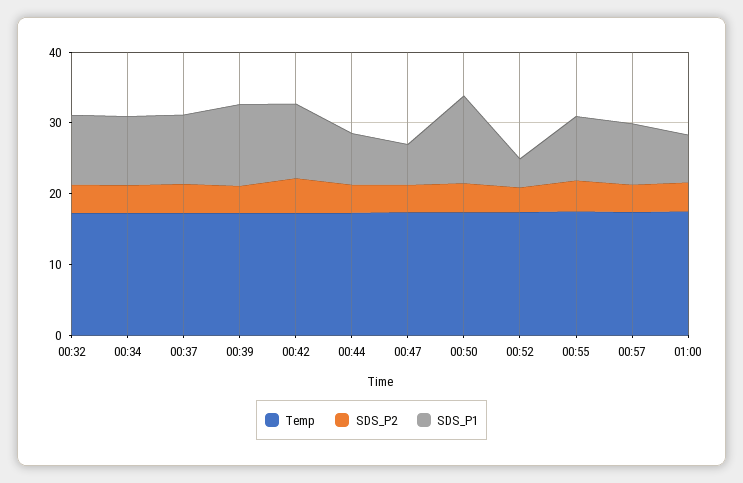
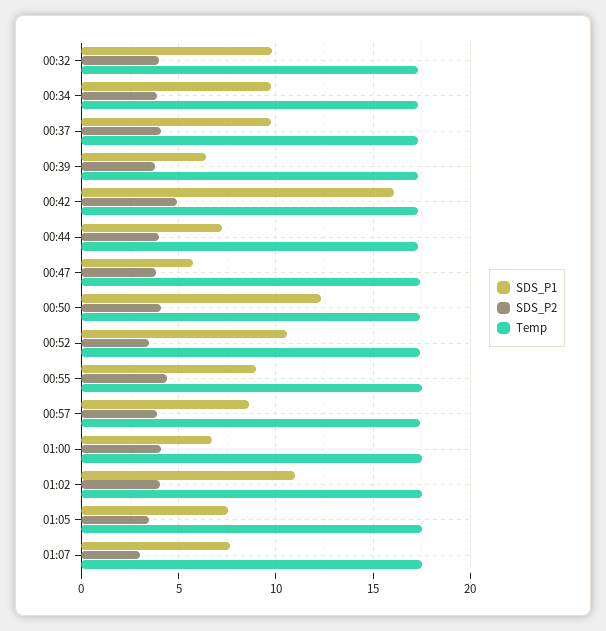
SDS_P1, 00:39: 12 -> 6.5
SDS_P1, 00:42: 10 -> 16
SDS_P1, 00:52: 4 -> 10.5
SDS_P1, 01:02: none -> 11
SDS_P2, 01:02: none -> 4
Temp, 01:02: none -> 17.5
SDS_P1, 01:05: none -> 7.5
SDS_P2, 01:05: none -> 3.5
Temp, 01:05: none -> 17.5
SDS_P1, 01:07: none -> 7.5
SDS_P2, 01:07: none -> 3
Temp, 01:07: none -> 17.5

